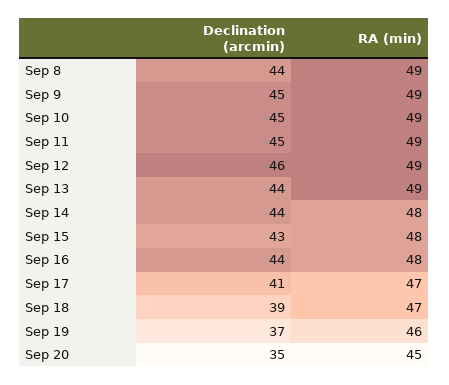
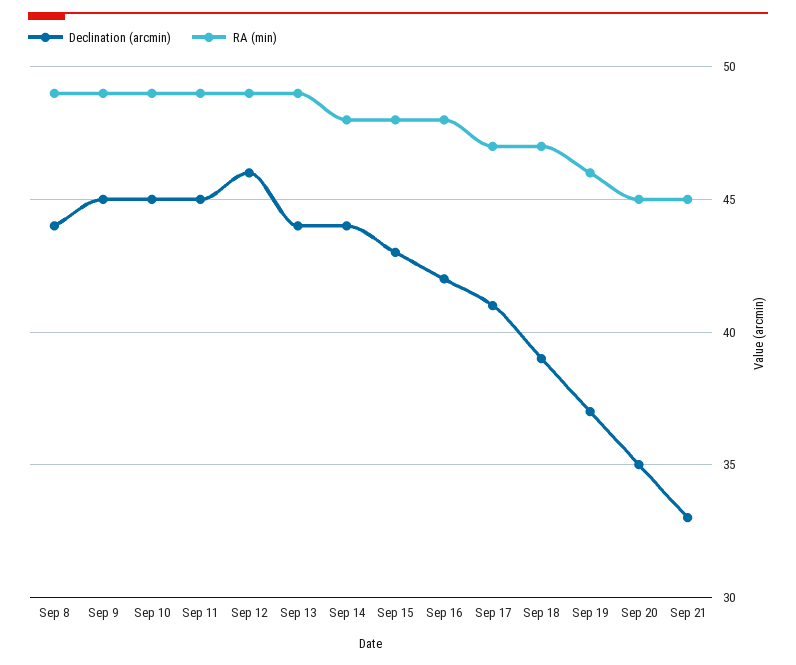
Declination (arcmin), Sep 16: 44 -> 42
Declination (arcmin), Sep 21: none -> 33
RA (min), Sep 21: none -> 45

